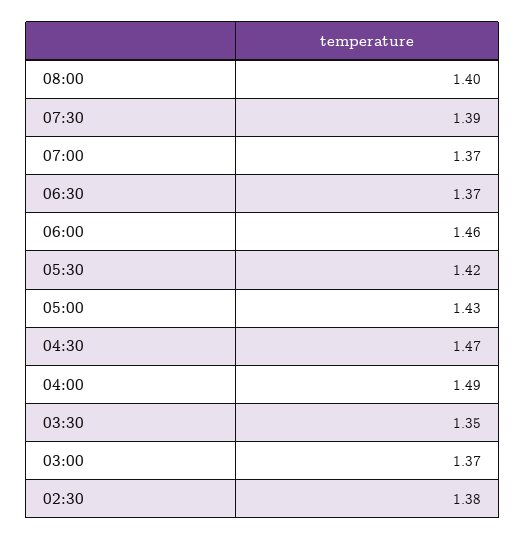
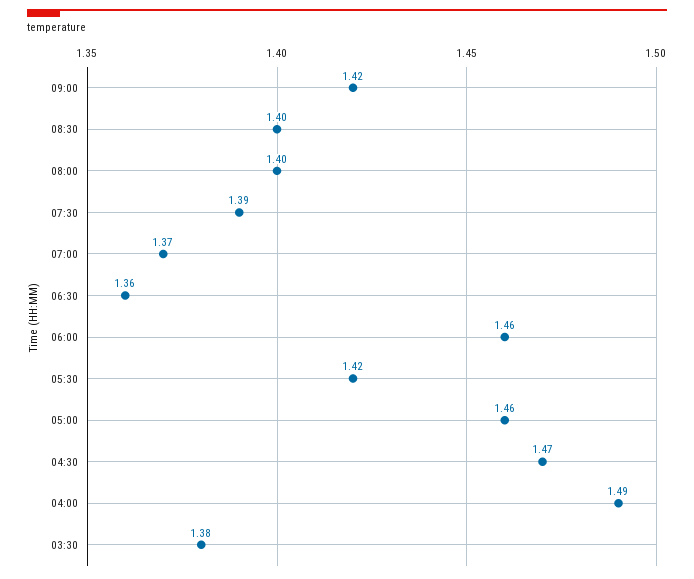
06:30: 1.37 -> 1.36
05:00: 1.43 -> 1.46
03:30: 1.35 -> 1.38
03:00: 1.37 -> none
02:30: 1.38 -> none
09:00: none -> 1.42
08:30: none -> 1.4

